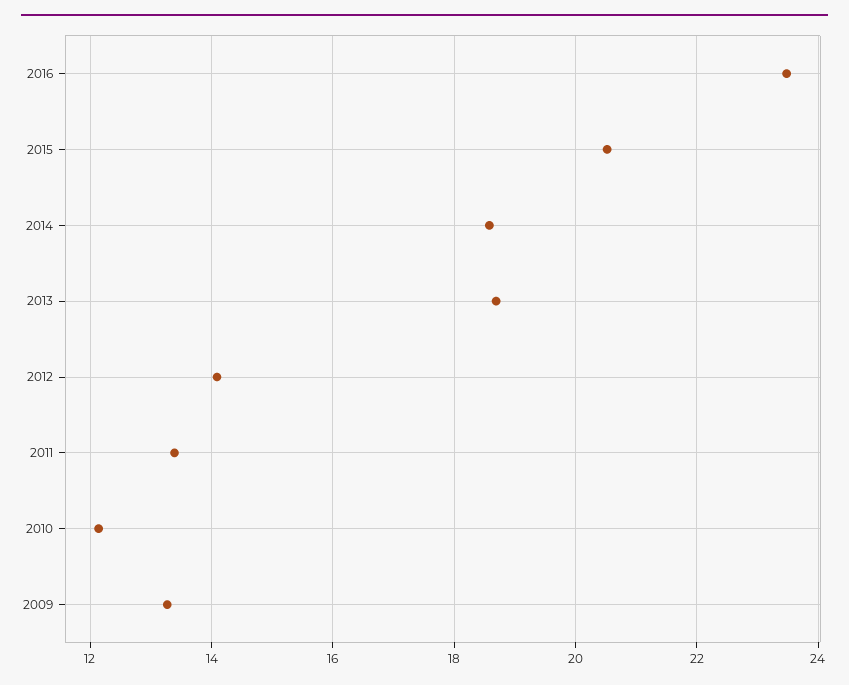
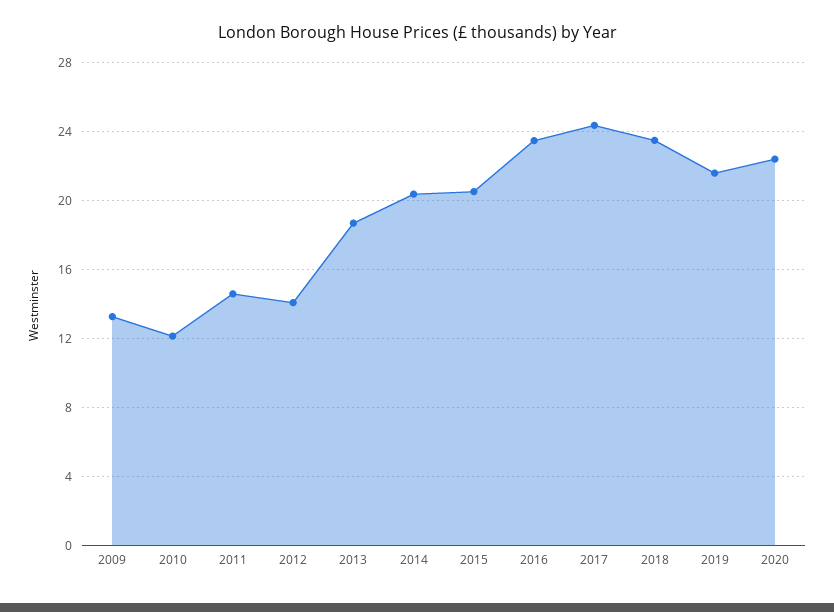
2014: 18.6 -> 20.5
2011: 13.4 -> 14.5
2017: none -> 24.5
2018: none -> 23.5
2019: none -> 21.5
2020: none -> 22.5

